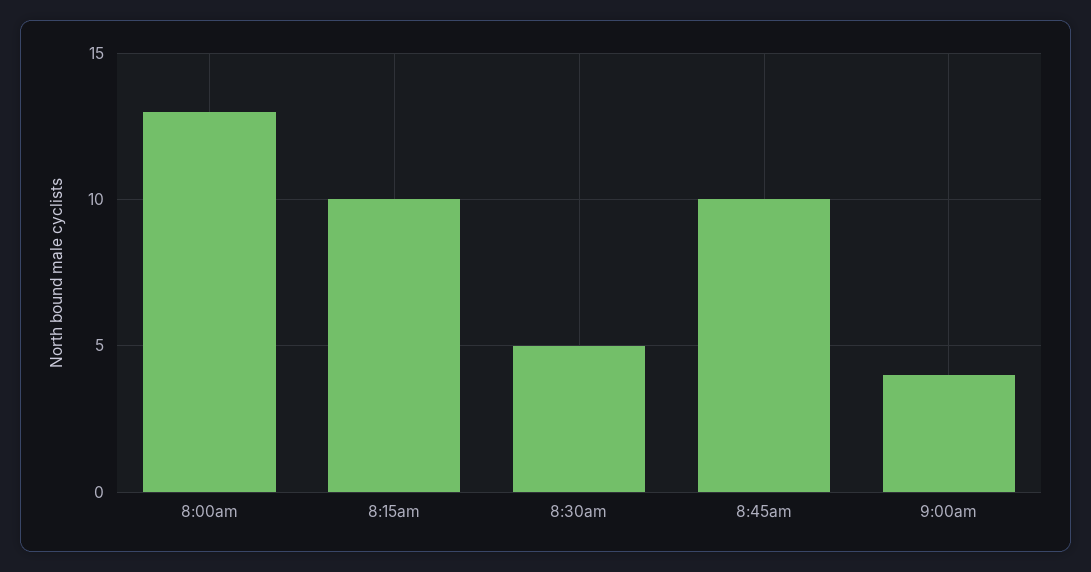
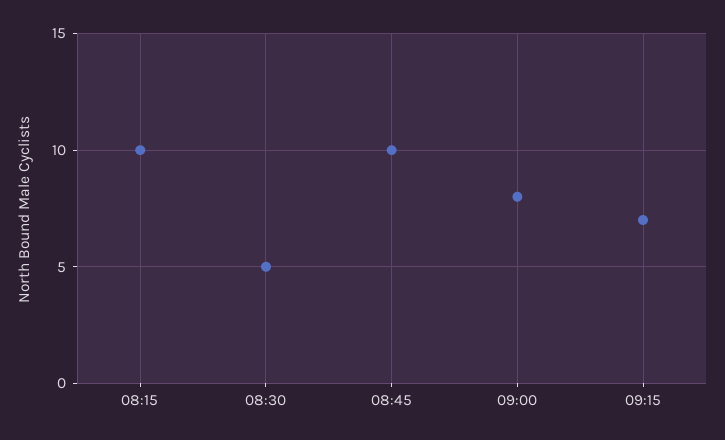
8:00am: 13 -> none
9:00am: 4 -> 8
09:15: none -> 7

